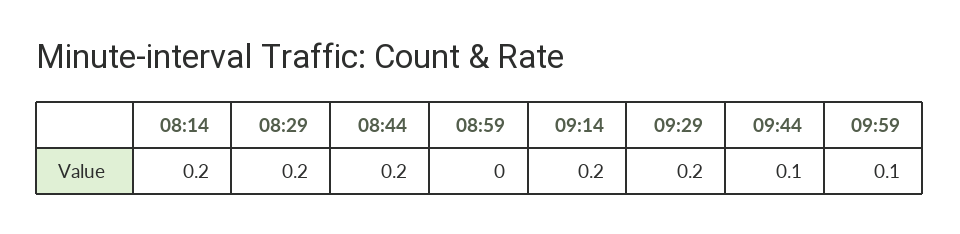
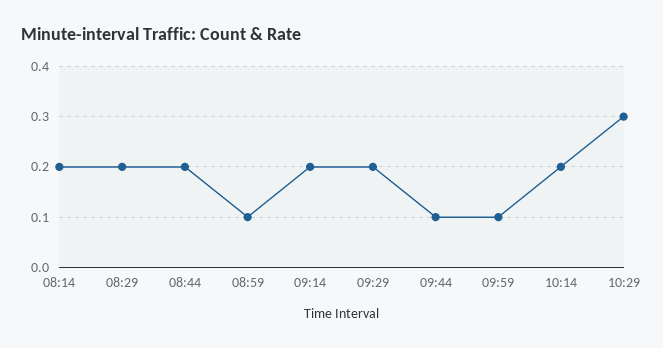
08:59: 0 -> 0.1
10:14: none -> 0.2
10:29: none -> 0.3

